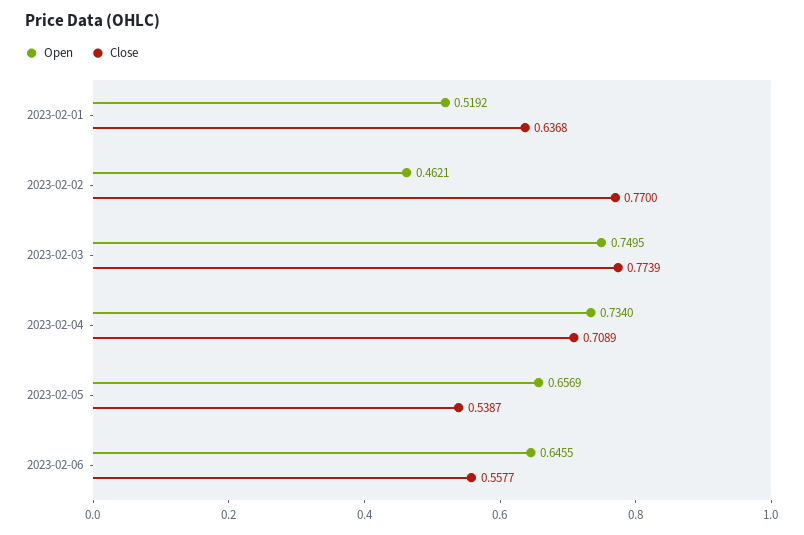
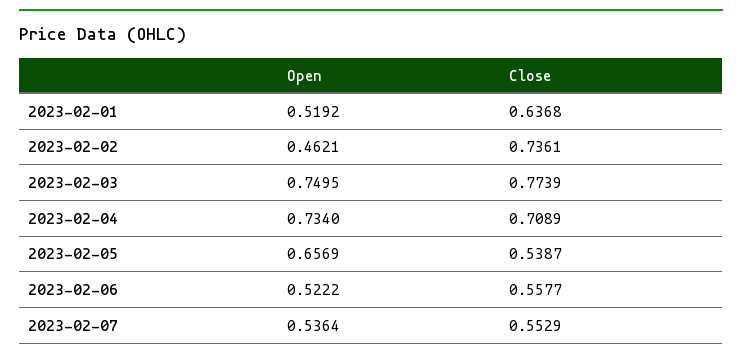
Close, 2023-02-02: 0.77 -> 0.7361
Open, 2023-02-06: 0.6455 -> 0.5222
Open, 2023-02-07: none -> 0.5364
Close, 2023-02-07: none -> 0.5529

